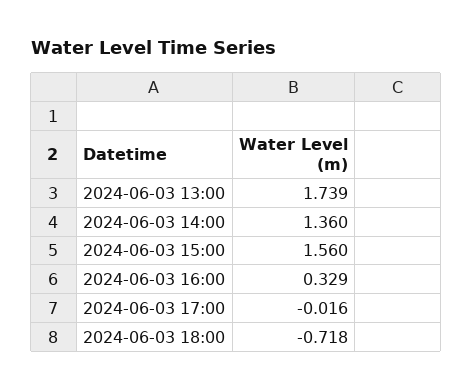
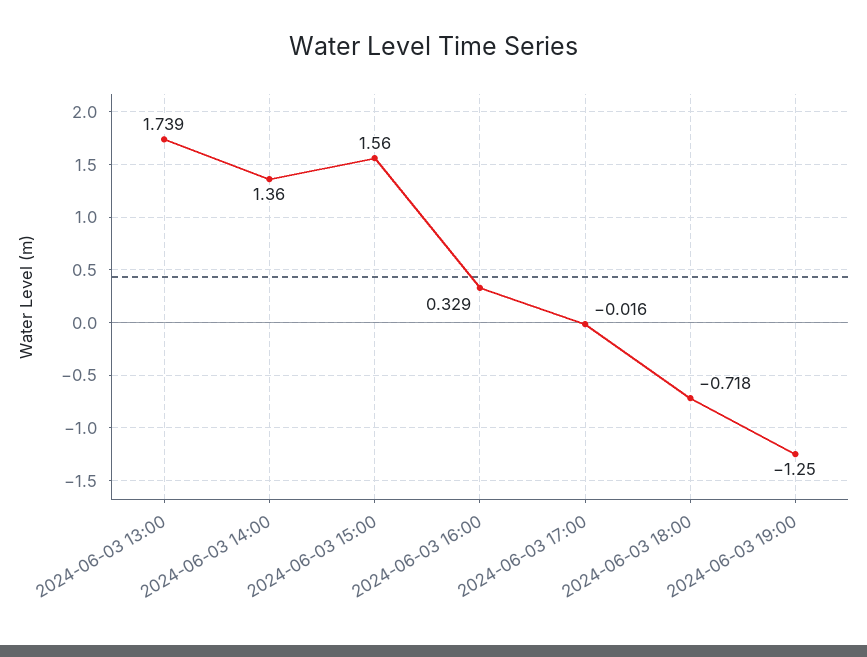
2024-06-03 19:00: none -> -1.25

